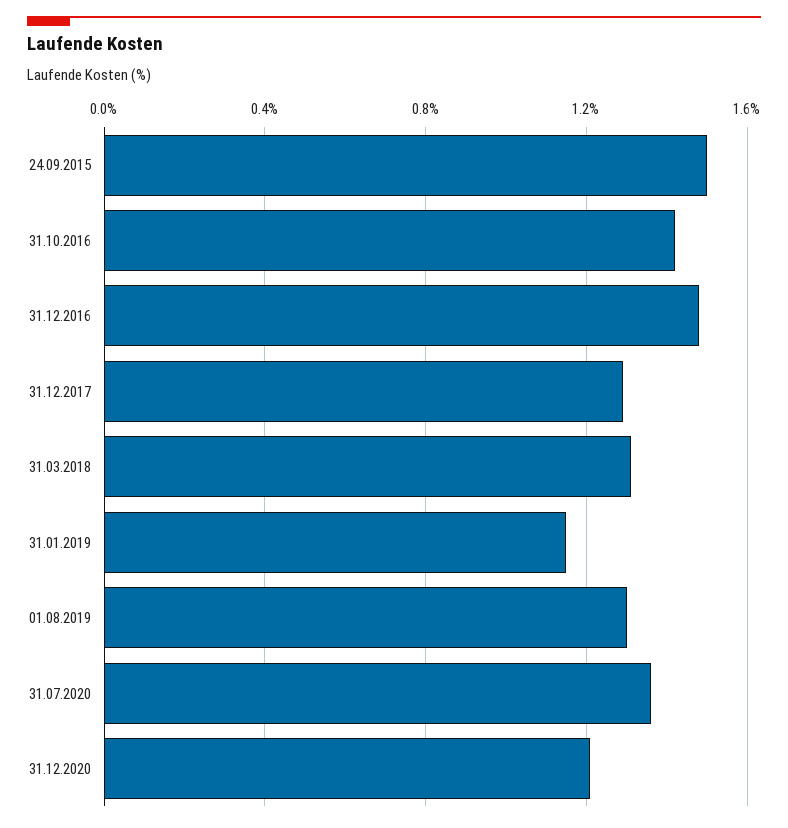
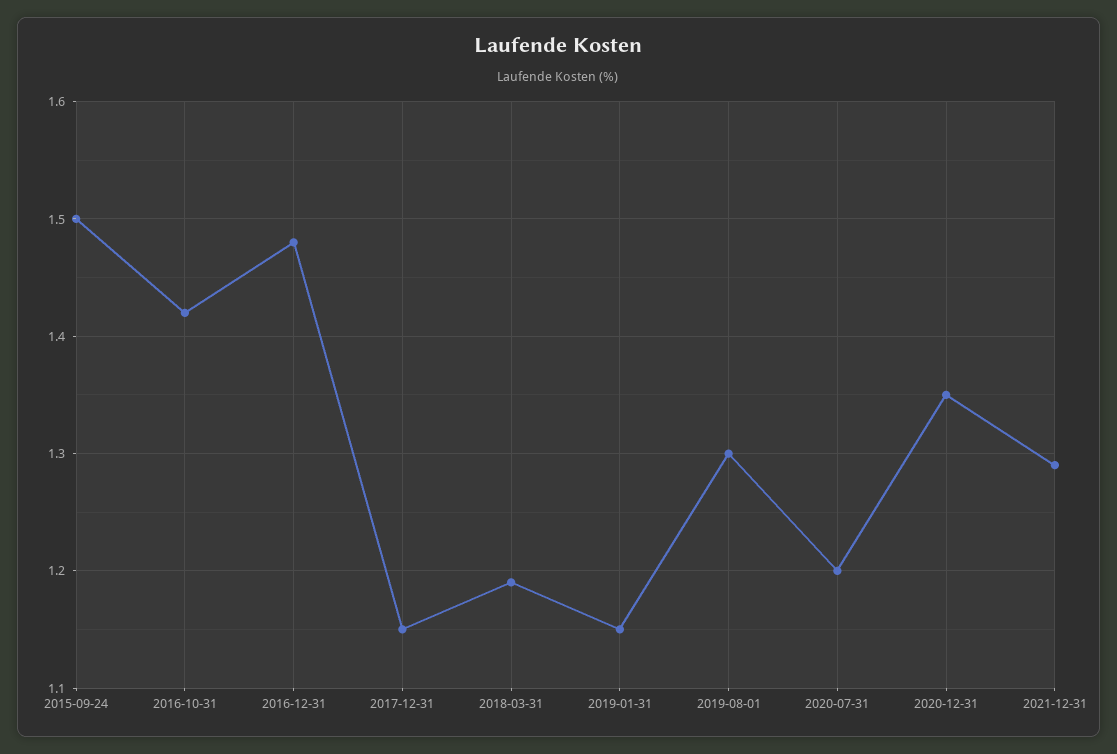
31.12.2017: 1.3 -> 1.15
31.03.2018: 1.3 -> 1.19
31.07.2020: 1.35 -> 1.2
31.12.2020: 1.2 -> 1.35
2021-12-31: none -> 1.29

